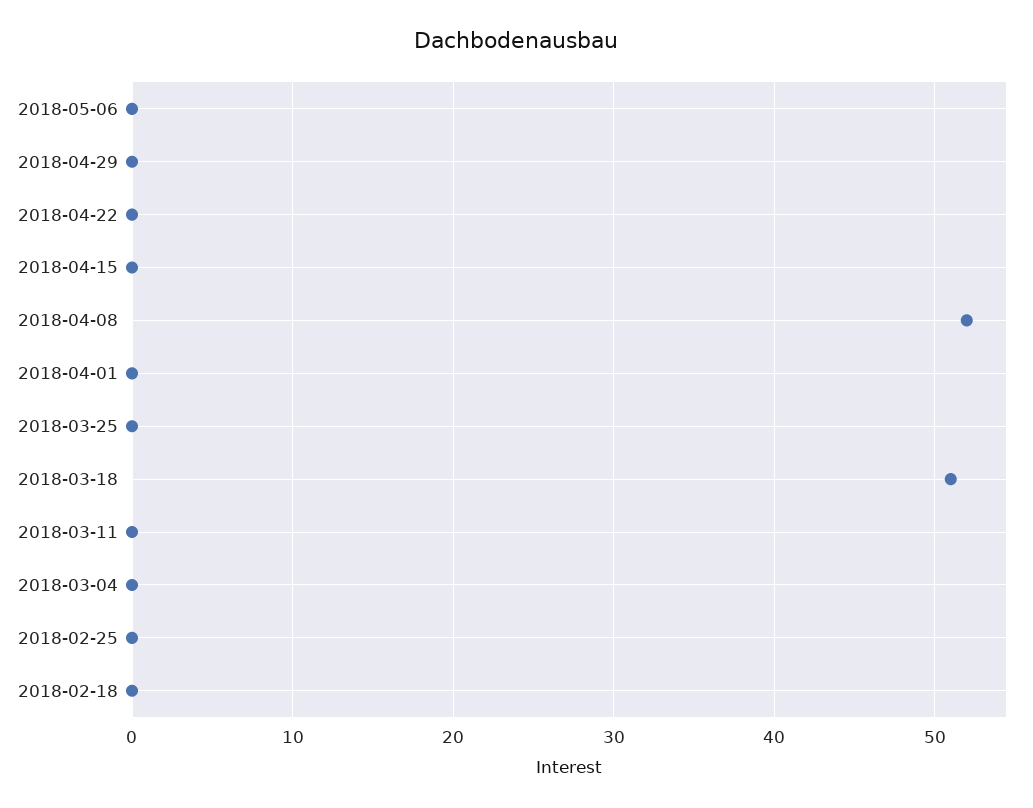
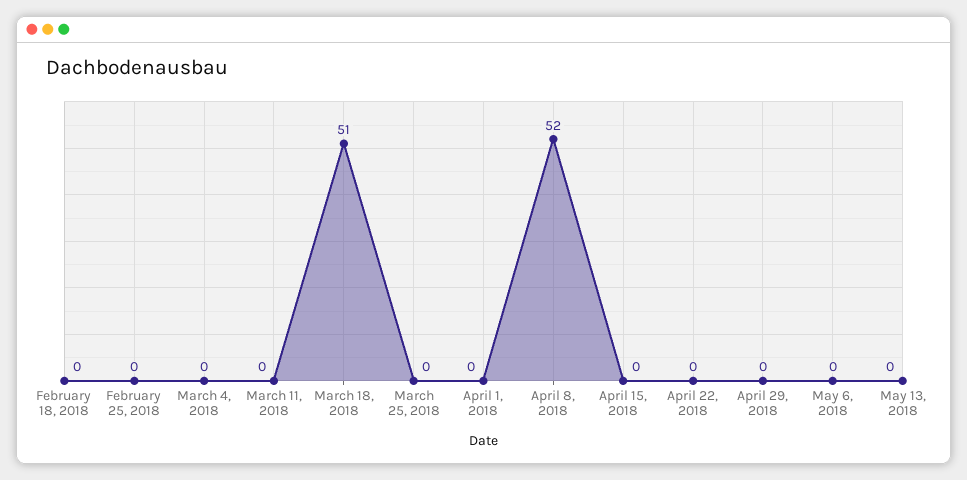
May 13, 2018: none -> 0

